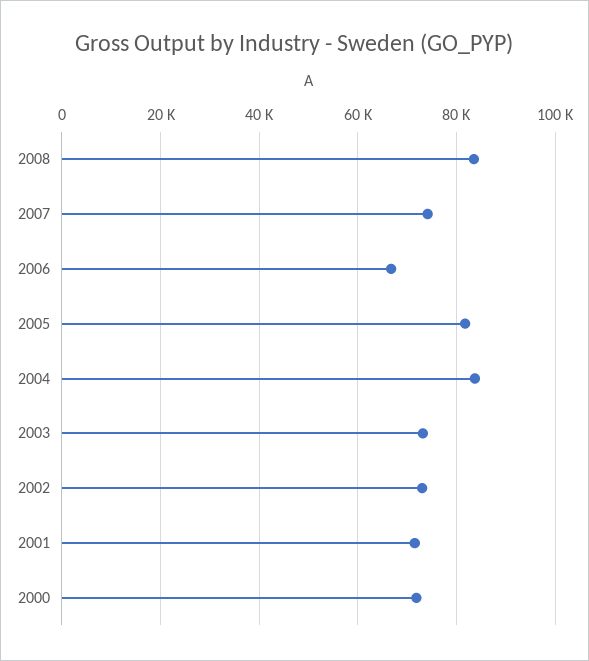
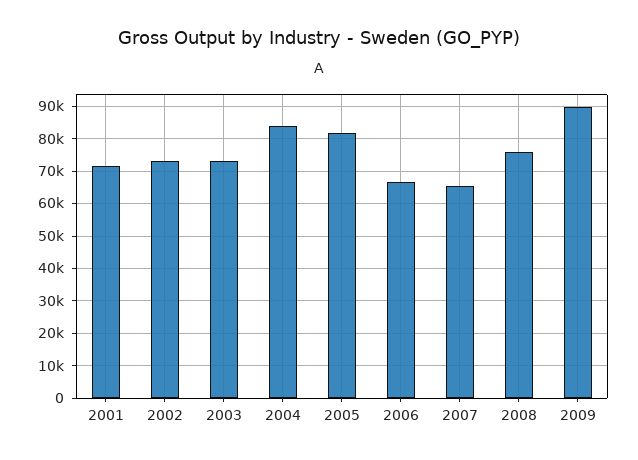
2008: 84000 -> 76000
2007: 74000 -> 66000
2000: 72000 -> none
2009: none -> 90000

